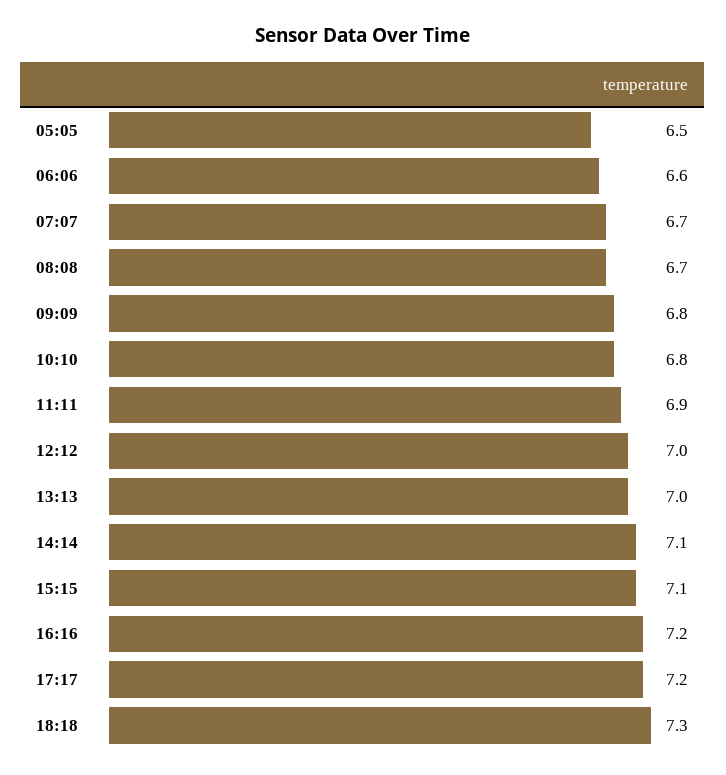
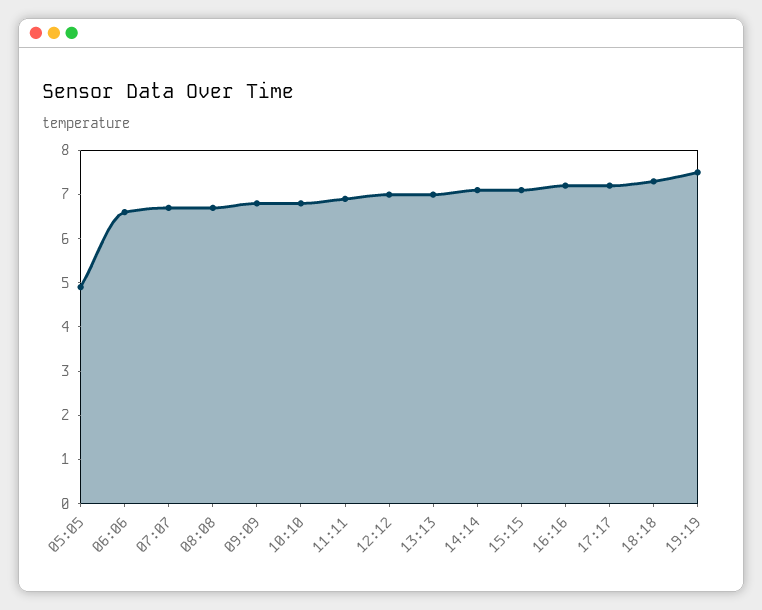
05:05: 6.5 -> 5
19:19: none -> 7.5

